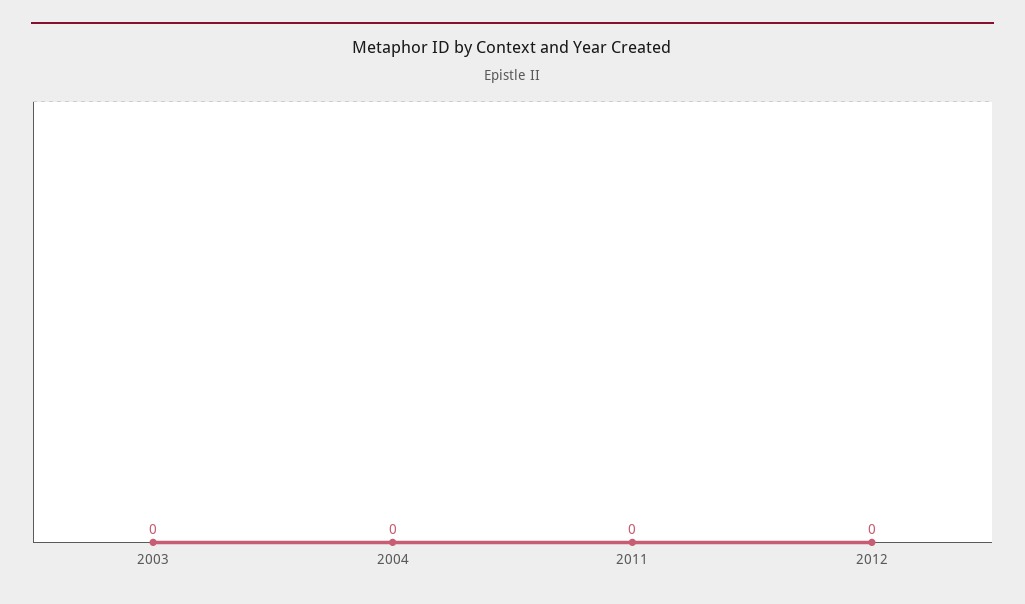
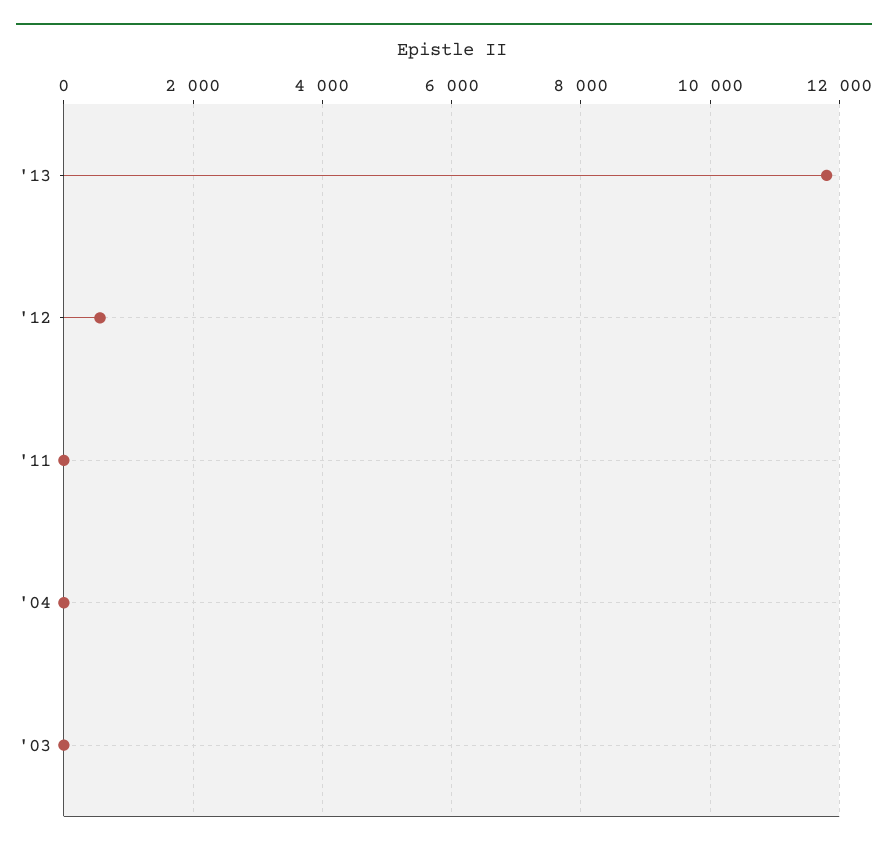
2012: 0 -> 600
'13: none -> 11800

